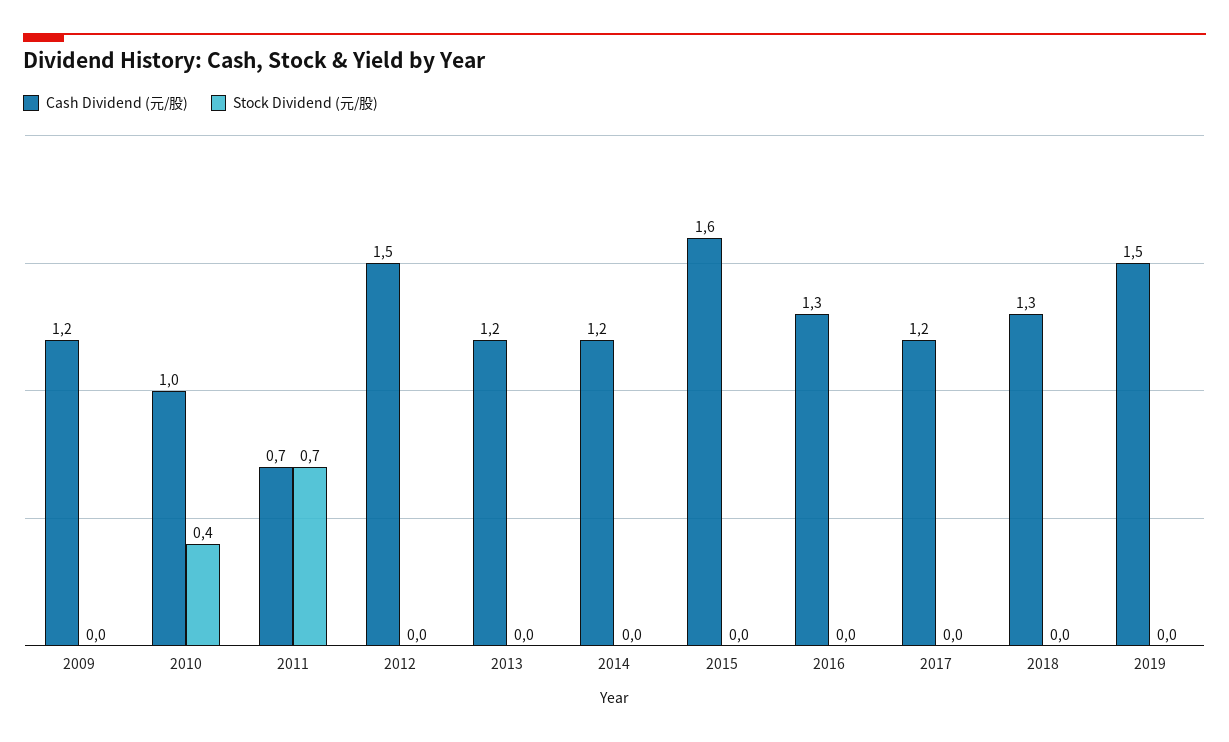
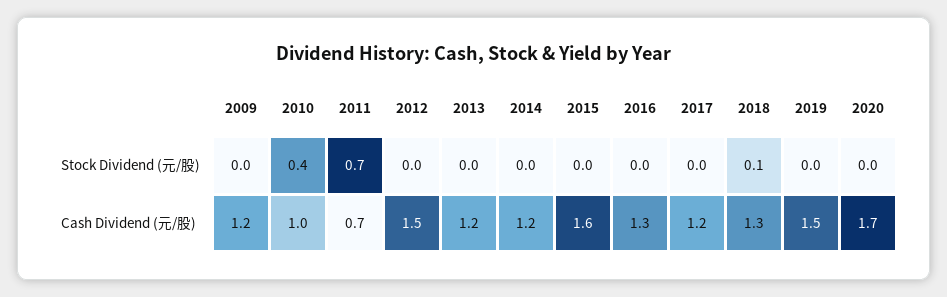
Stock Dividend (元/股), 2018: 0 -> 0.1
Stock Dividend (元/股), 2020: none -> 0
Cash Dividend (元/股), 2020: none -> 1.7

